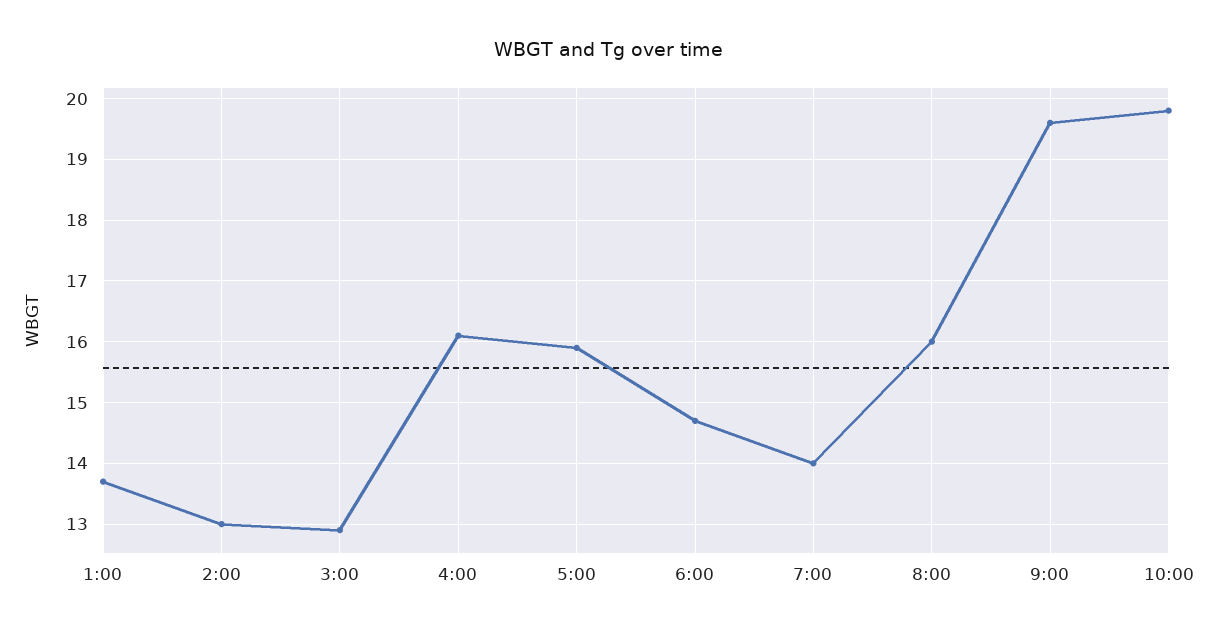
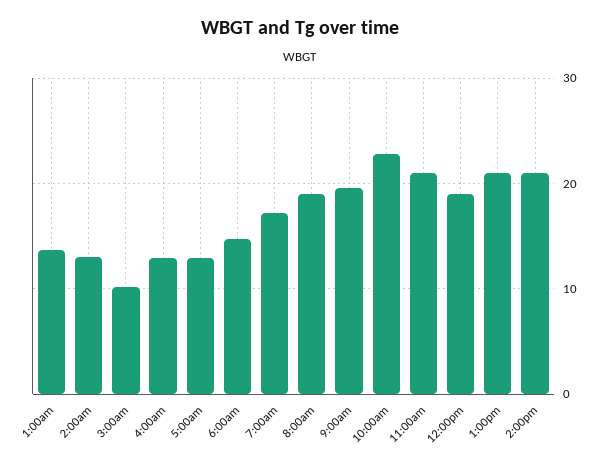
3:00: 12.9 -> 10
4:00: 16.1 -> 13
5:00: 15.9 -> 13
7:00: 14 -> 17
8:00: 16 -> 19
10:00: 19.8 -> 23
11:00am: none -> 21
12:00pm: none -> 19
1:00pm: none -> 21
2:00pm: none -> 21

